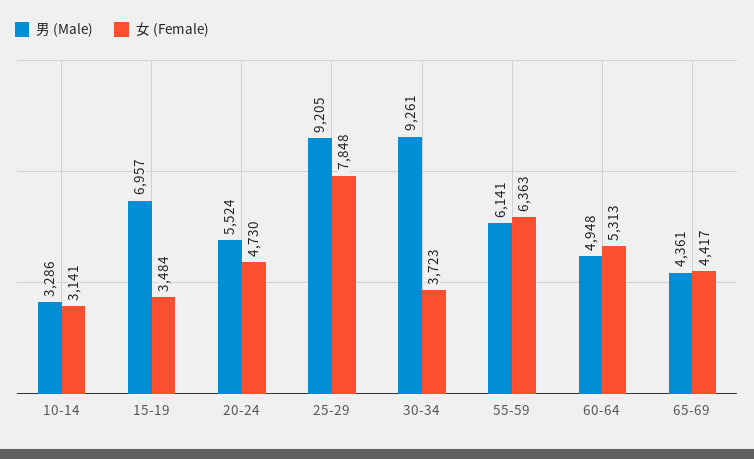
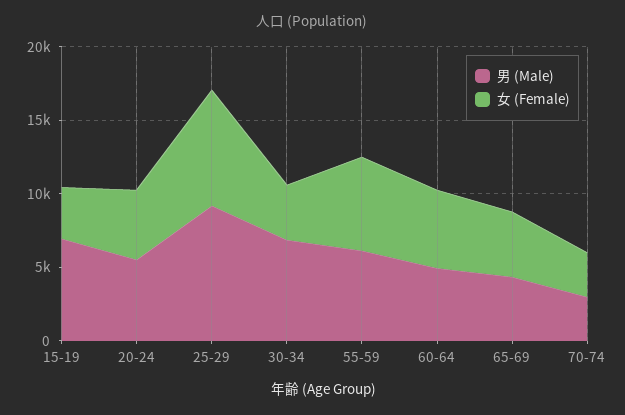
男 (Male), 10-14: 3286 -> none
女 (Female), 10-14: 3141 -> none
男 (Male), 30-34: 9261 -> 7000
男 (Male), 70-74: none -> 3000
女 (Female), 70-74: none -> 3000

